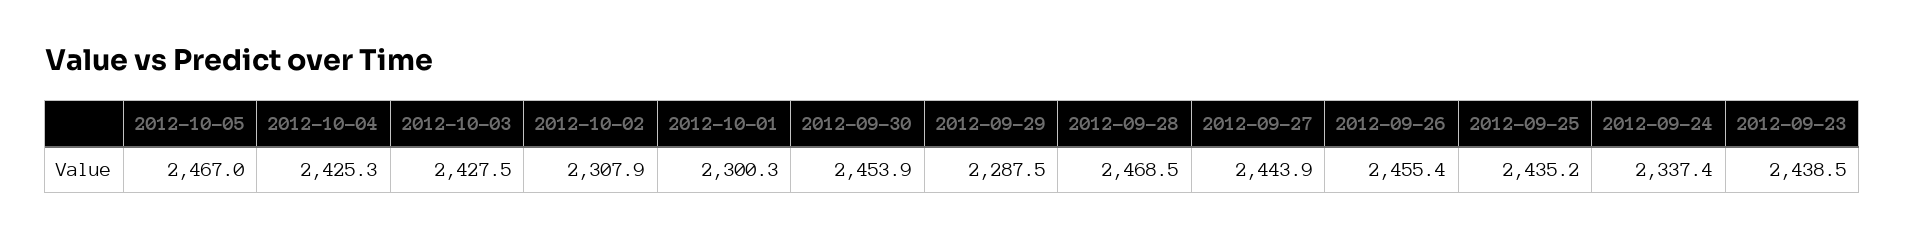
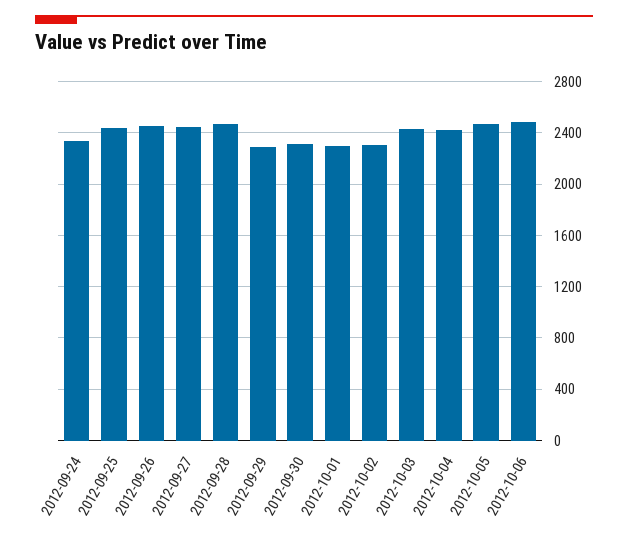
2012-09-30: 2453.9 -> 2300
2012-09-23: 2438.5 -> none
2012-10-06: none -> 2500

